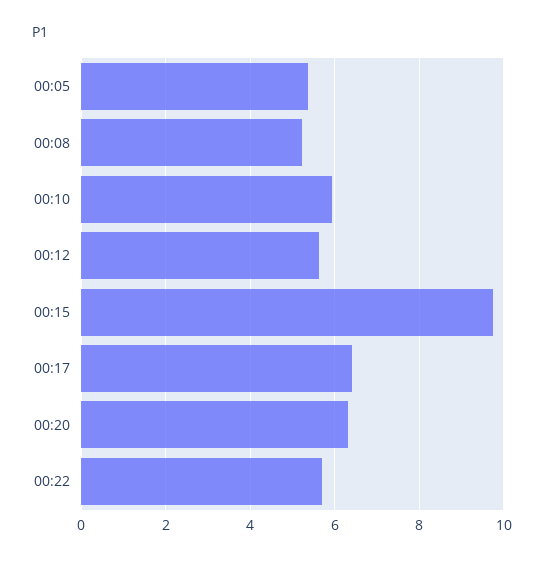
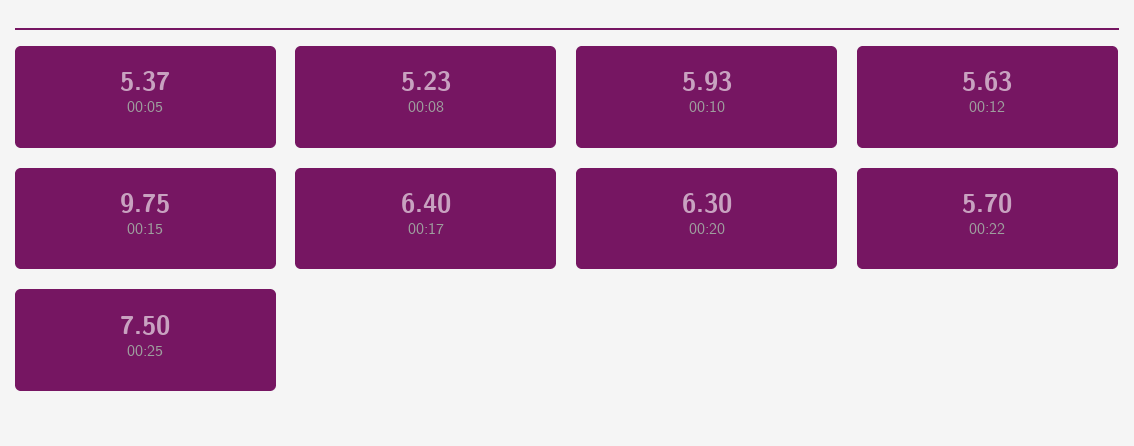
00:25: none -> 7.5

